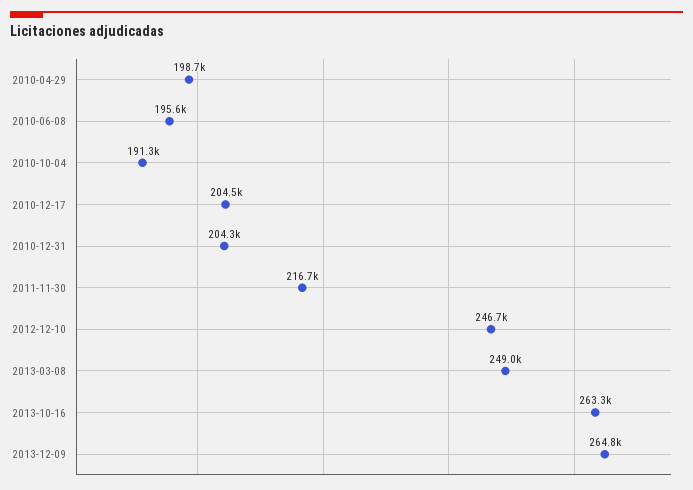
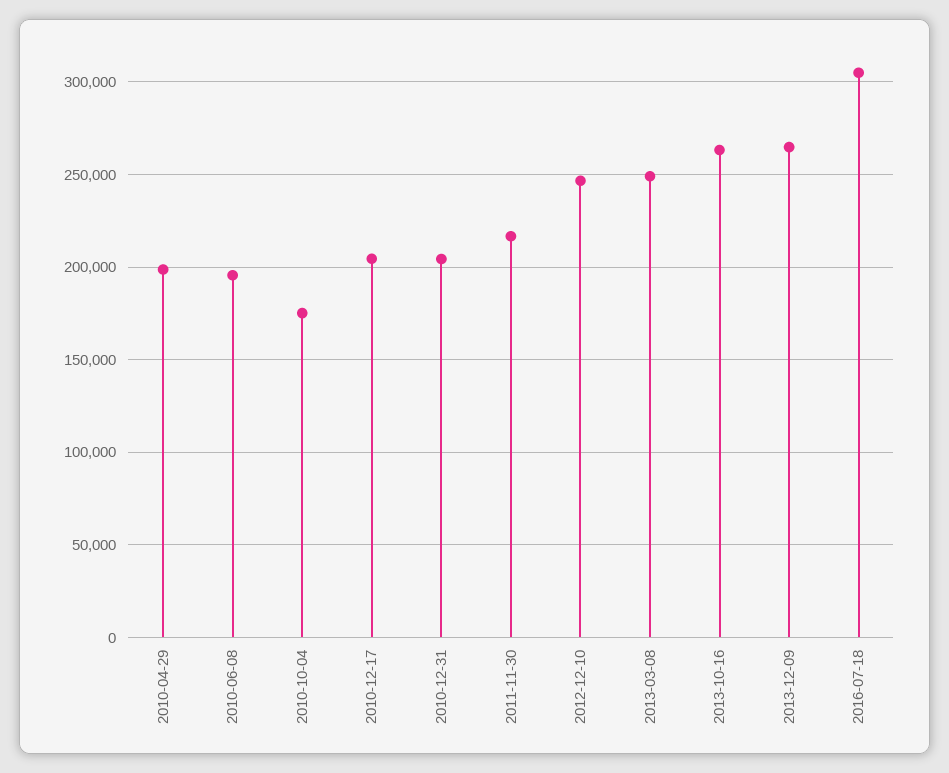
2010-10-04: 191300 -> 175000
2016-07-18: none -> 305000

